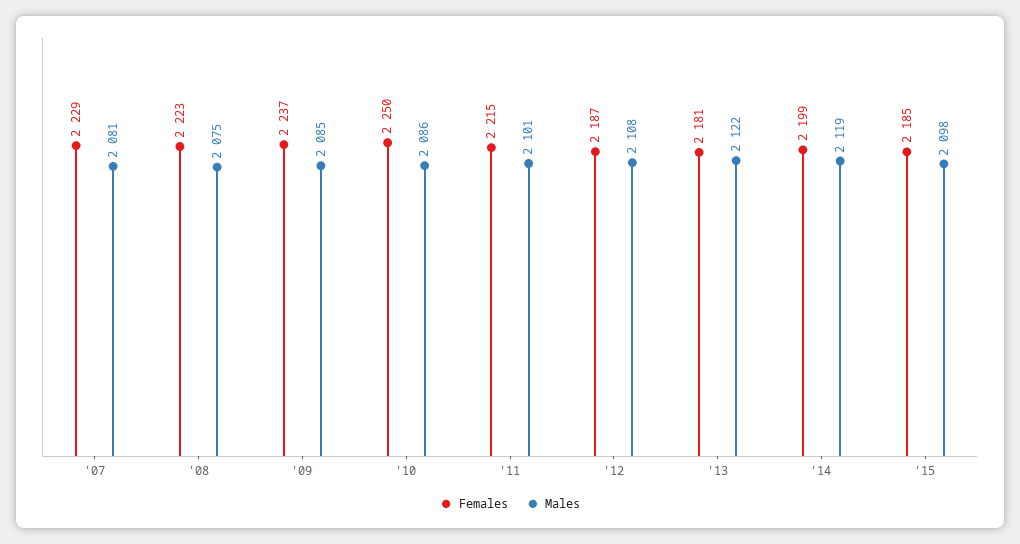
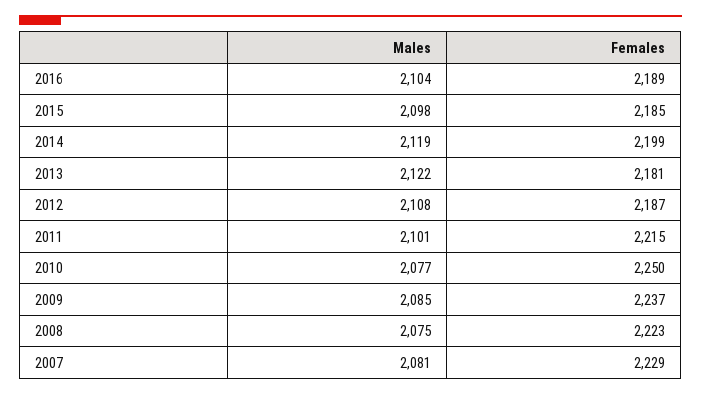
Males, '10: 2086 -> 2077
Males, 2016: none -> 2104
Females, 2016: none -> 2189

